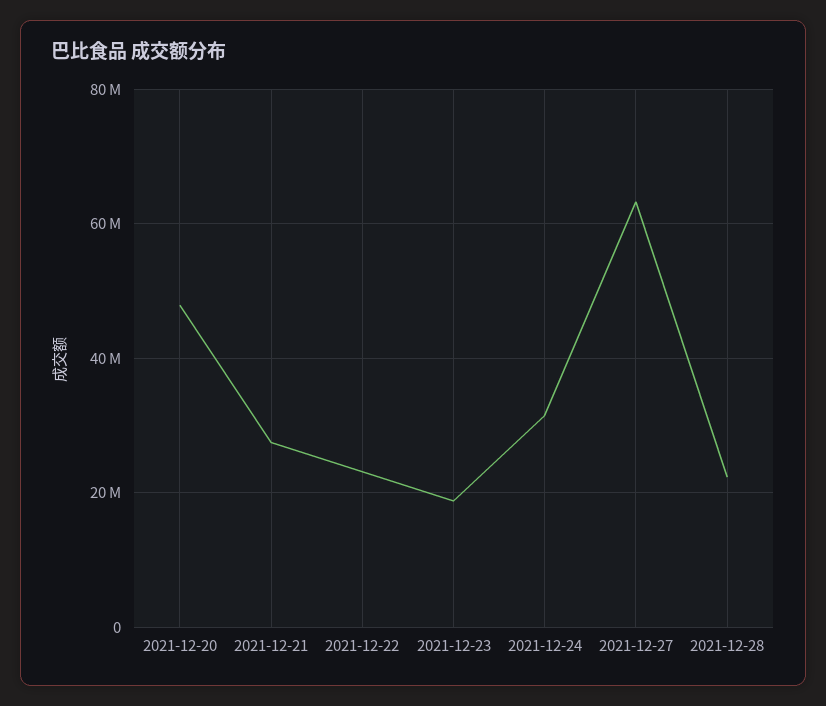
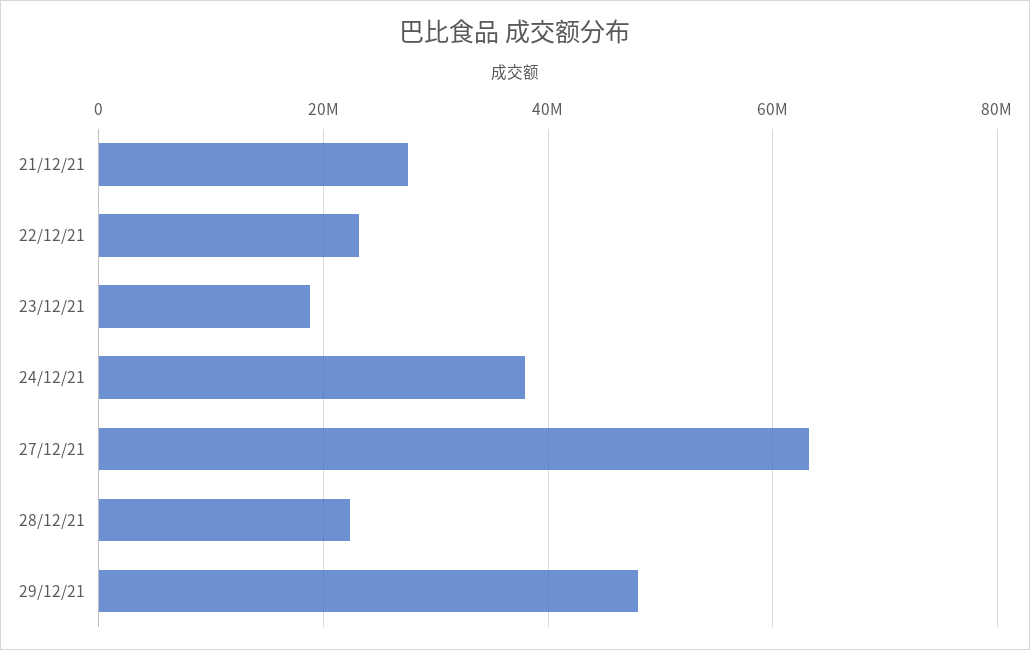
2021-12-20: 48000000 -> none
2021-12-24: 32000000 -> 38000000
29/12/21: none -> 48000000

